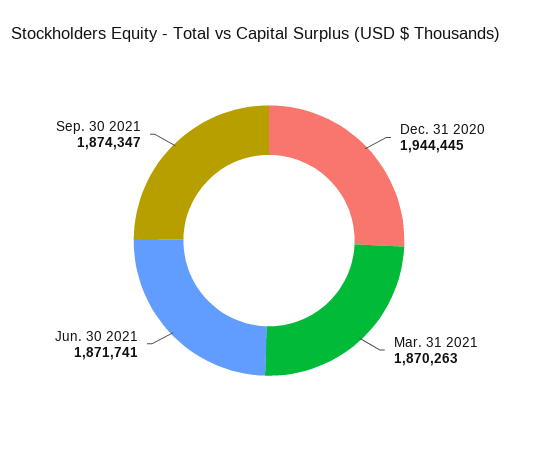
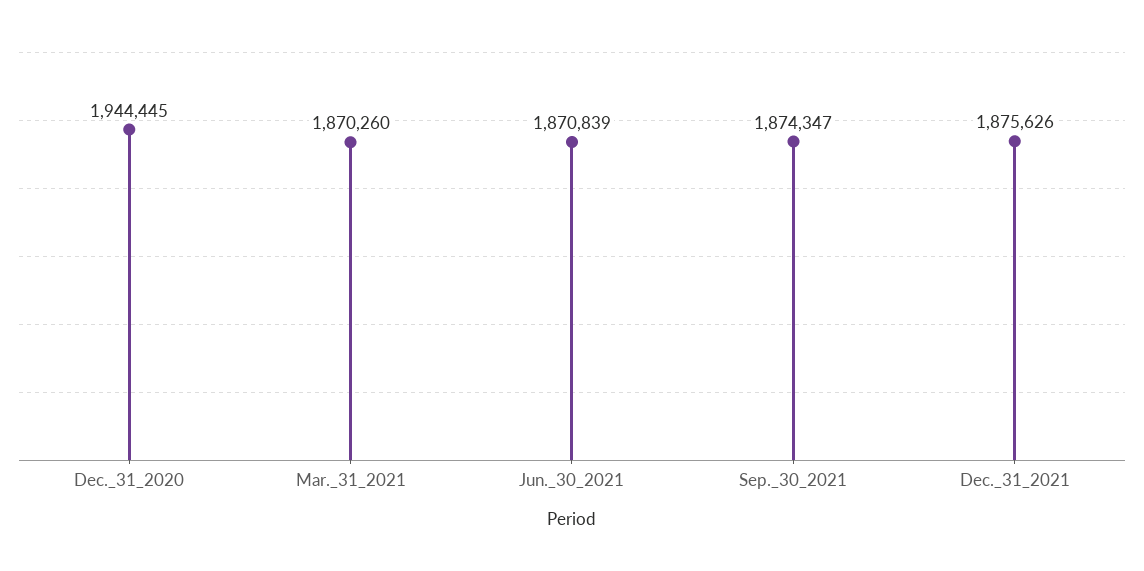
Mar. 31 2021: 1870263 -> 1870260
Jun. 30 2021: 1871741 -> 1870839
Dec._31_2021: none -> 1875626

